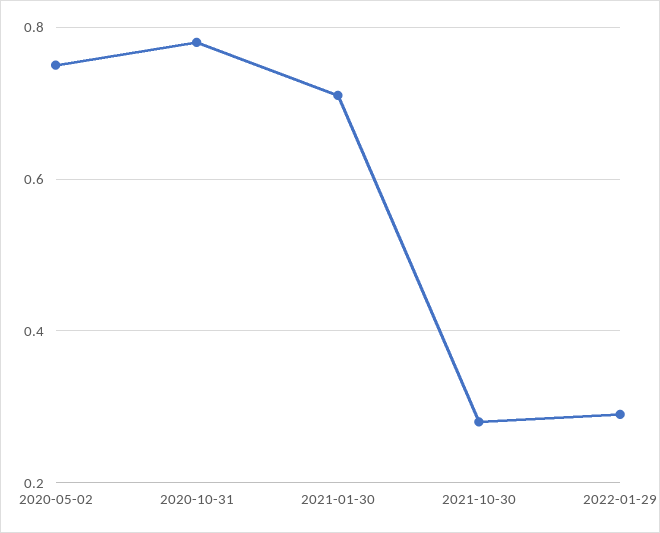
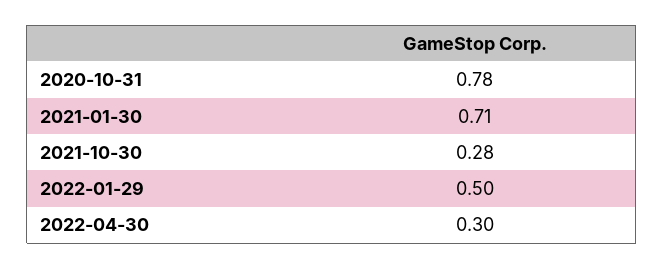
2020-05-02: 0.75 -> none
2022-01-29: 0.3 -> 0.5
2022-04-30: none -> 0.3

